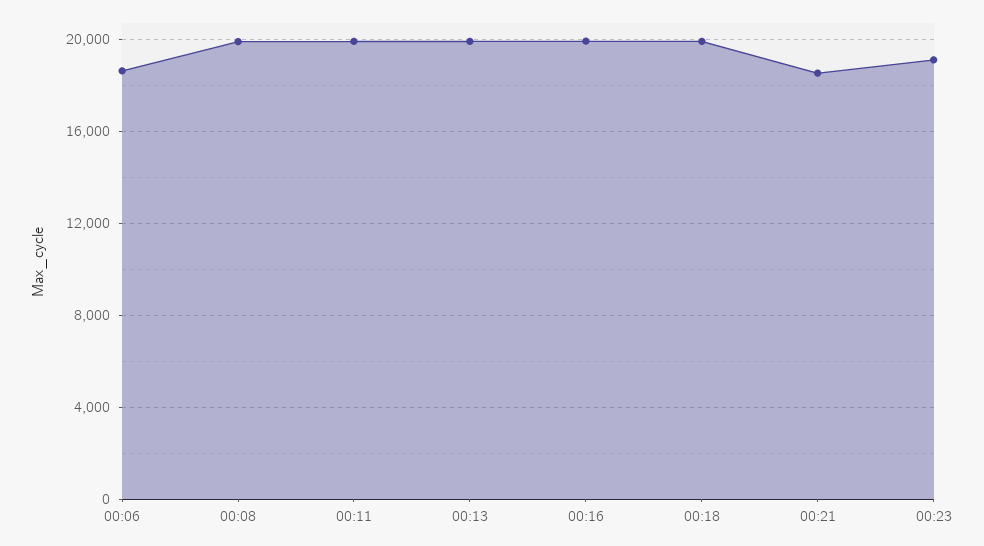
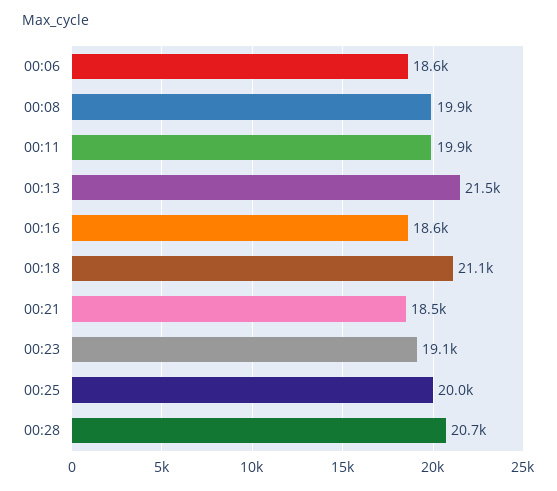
00:13: 20000 -> 21500
00:16: 20000 -> 18600
00:18: 20000 -> 21100
00:25: none -> 20000
00:28: none -> 20700

